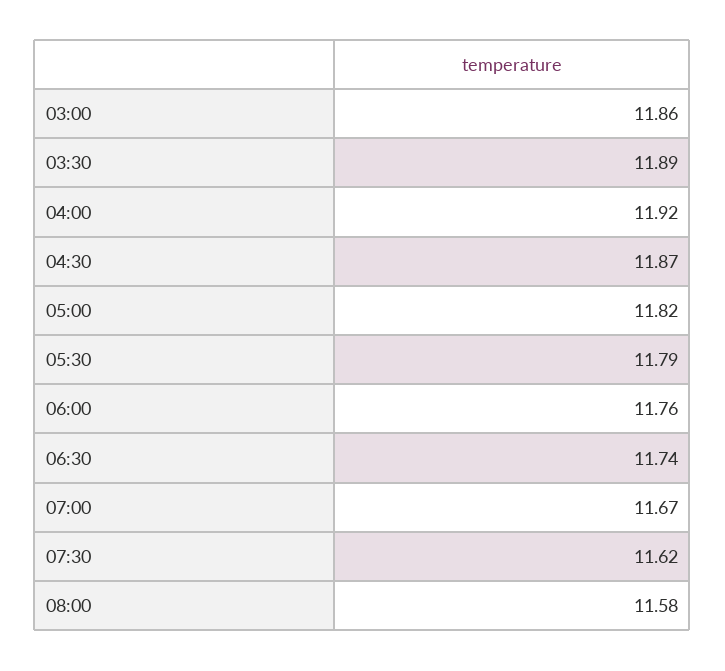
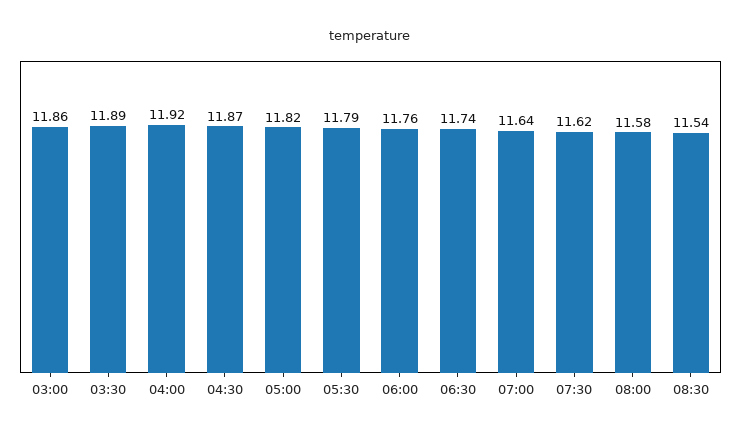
07:00: 11.67 -> 11.64
08:30: none -> 11.54

